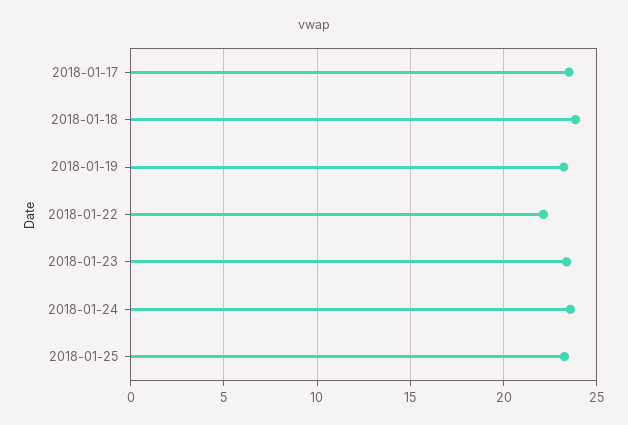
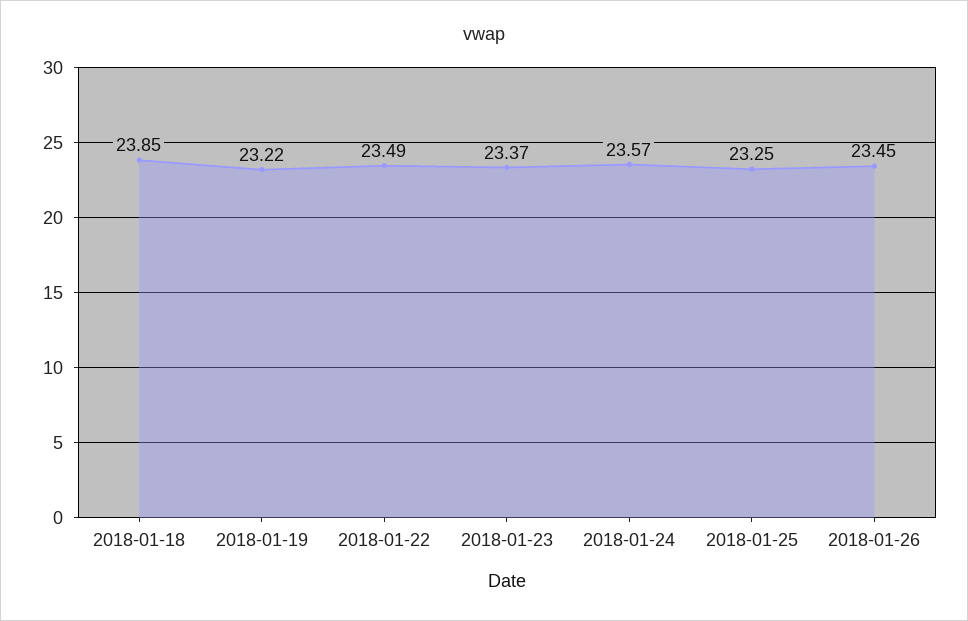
2018-01-17: 23.5 -> none
2018-01-22: 22 -> 23.49
2018-01-26: none -> 23.45

